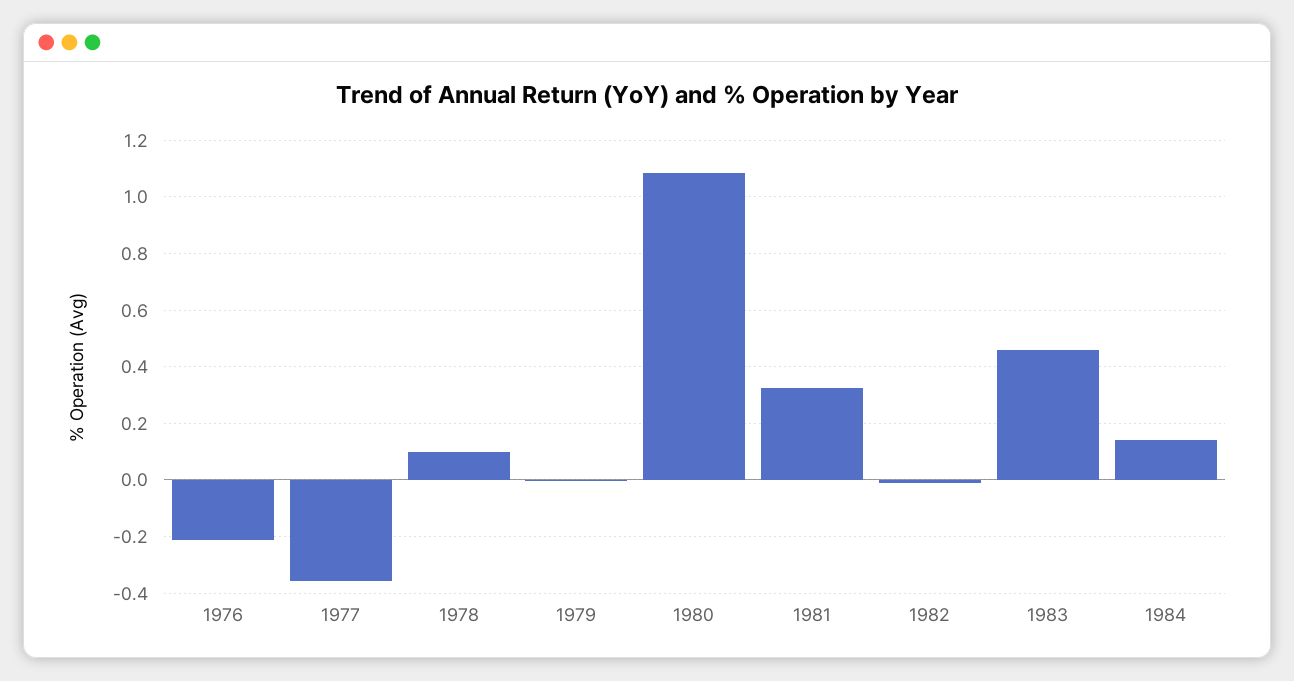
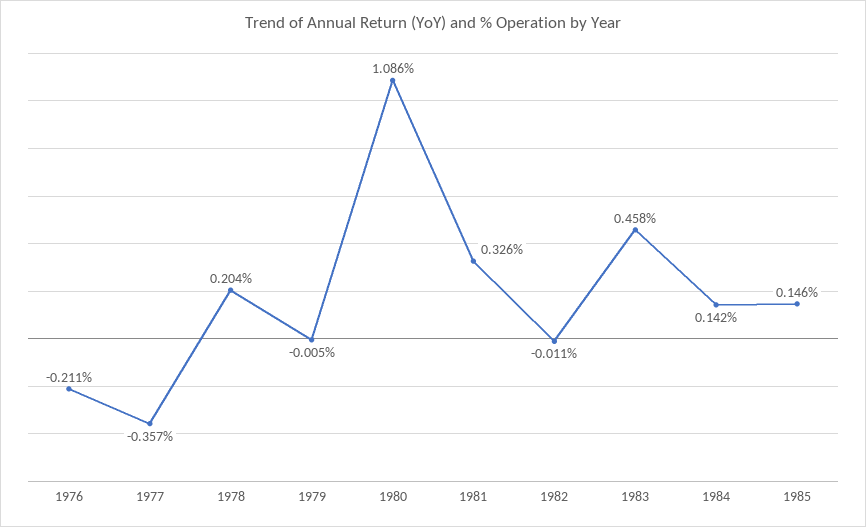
1978: 0.1 -> 0.204
1985: none -> 0.146

